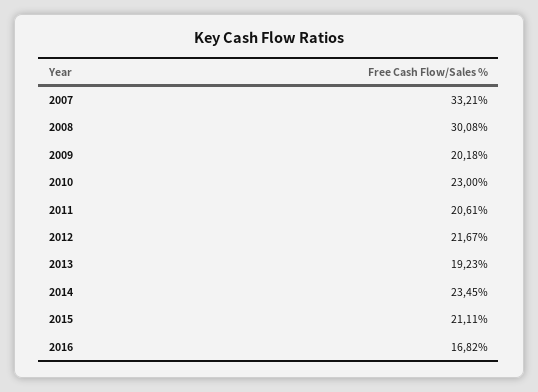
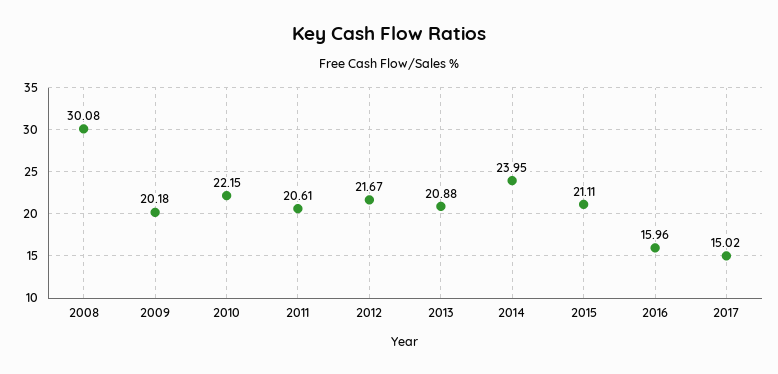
2007: 33.21 -> none
2010: 23 -> 22.15
2013: 19.23 -> 20.88
2014: 23.45 -> 23.95
2016: 16.82 -> 15.96
2017: none -> 15.02

